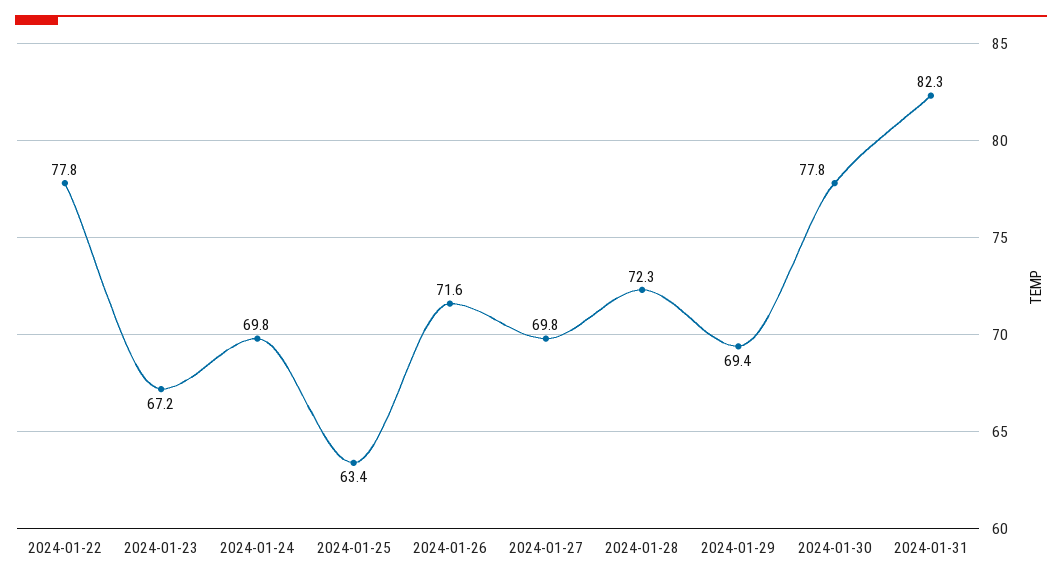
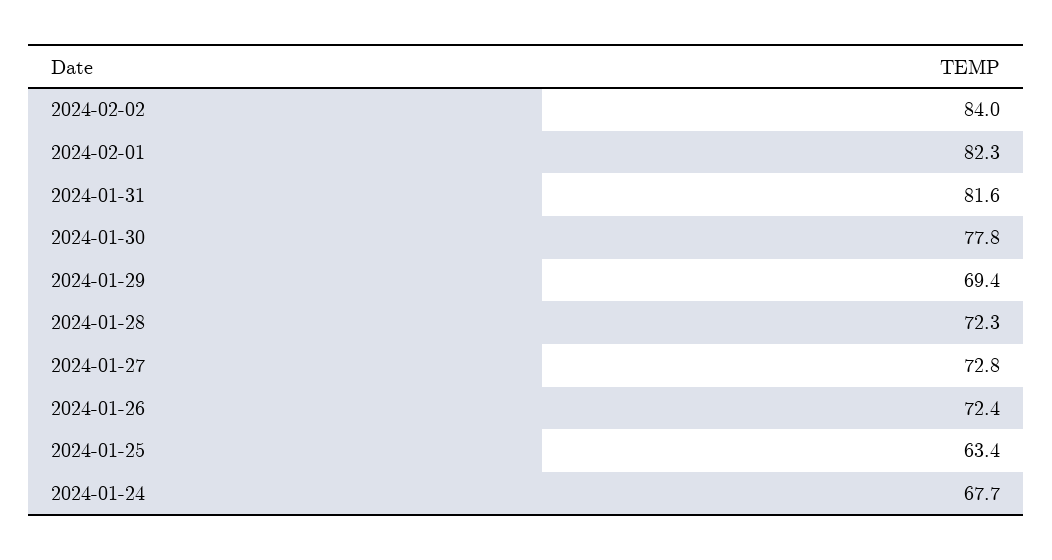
2024-01-22: 77.8 -> none
2024-01-23: 67.2 -> none
2024-01-24: 69.8 -> 67.7
2024-01-26: 71.6 -> 72.4
2024-01-27: 69.8 -> 72.8
2024-01-31: 82.3 -> 81.6
2024-02-02: none -> 84
2024-02-01: none -> 82.3

